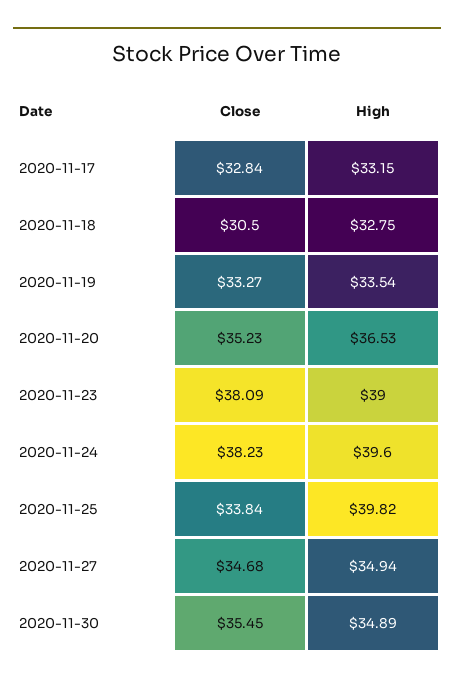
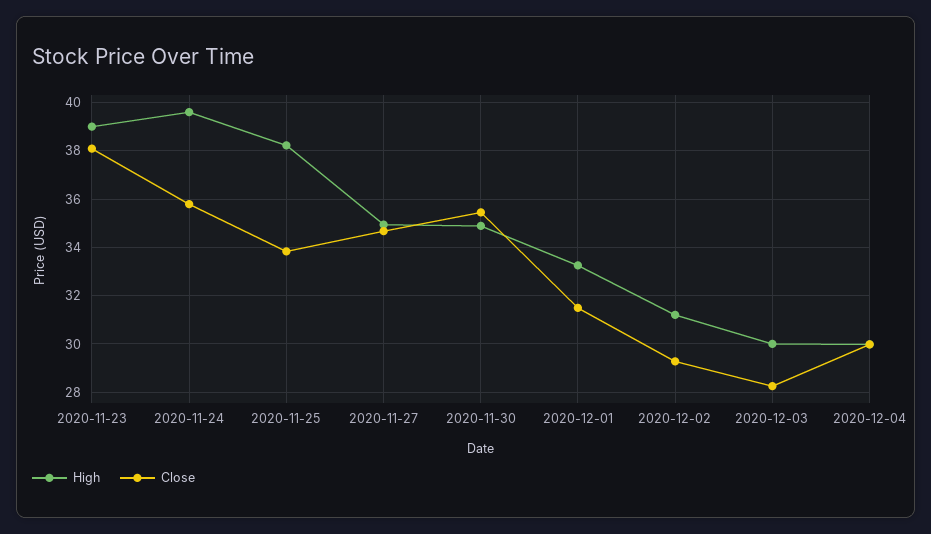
Close, 2020-11-17: 32.84 -> none
High, 2020-11-17: 33.15 -> none
Close, 2020-11-18: 30.5 -> none
High, 2020-11-18: 32.75 -> none
Close, 2020-11-19: 33.27 -> none
High, 2020-11-19: 33.54 -> none
Close, 2020-11-20: 35.23 -> none
High, 2020-11-20: 36.53 -> none
Close, 2020-11-24: 38.23 -> 35.75
High, 2020-11-25: 39.82 -> 38.25
High, 2020-12-01: none -> 33.25
Close, 2020-12-01: none -> 31.5
High, 2020-12-02: none -> 31.25
Close, 2020-12-02: none -> 29.25
High, 2020-12-03: none -> 30
Close, 2020-12-03: none -> 28.25
High, 2020-12-04: none -> 30
Close, 2020-12-04: none -> 30

